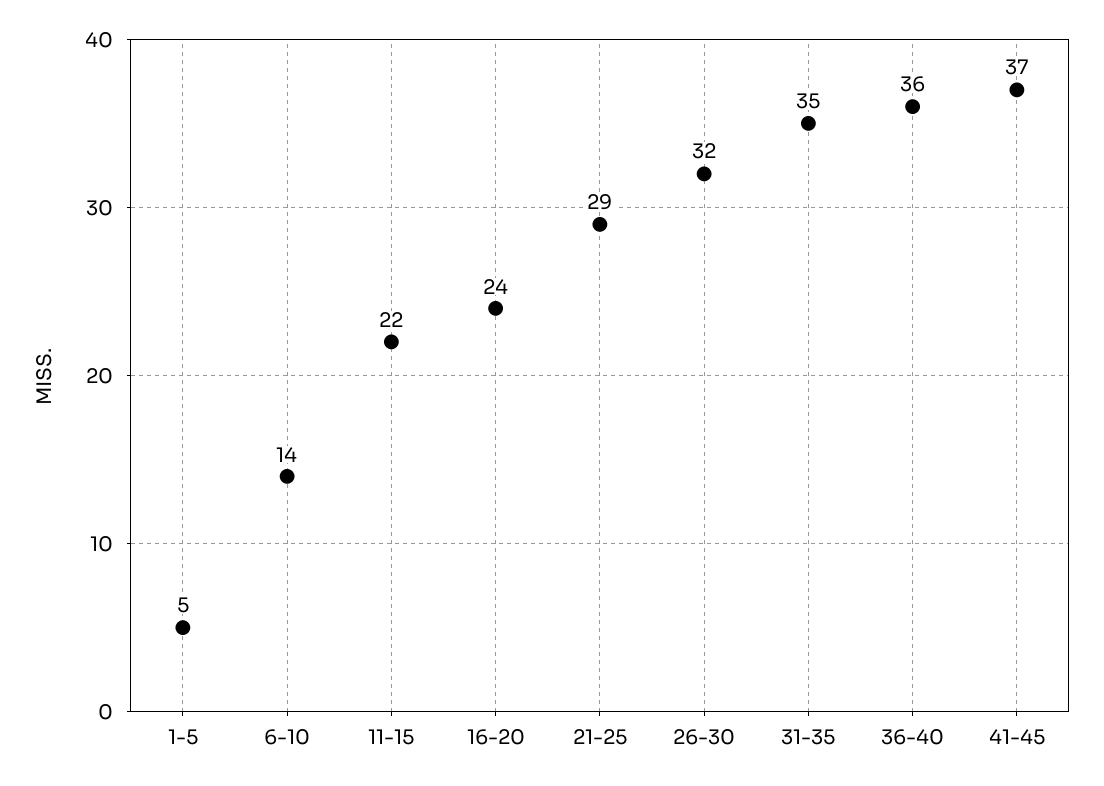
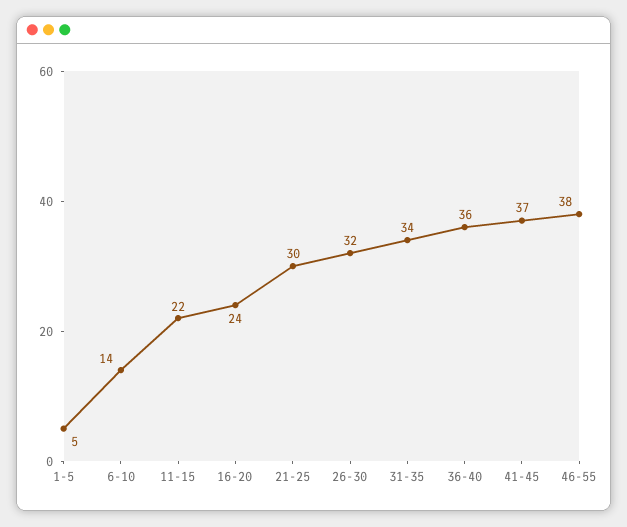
21-25: 29 -> 30
31-35: 35 -> 34
46-55: none -> 38

